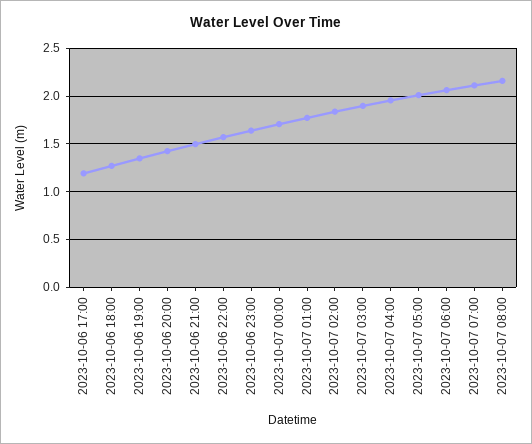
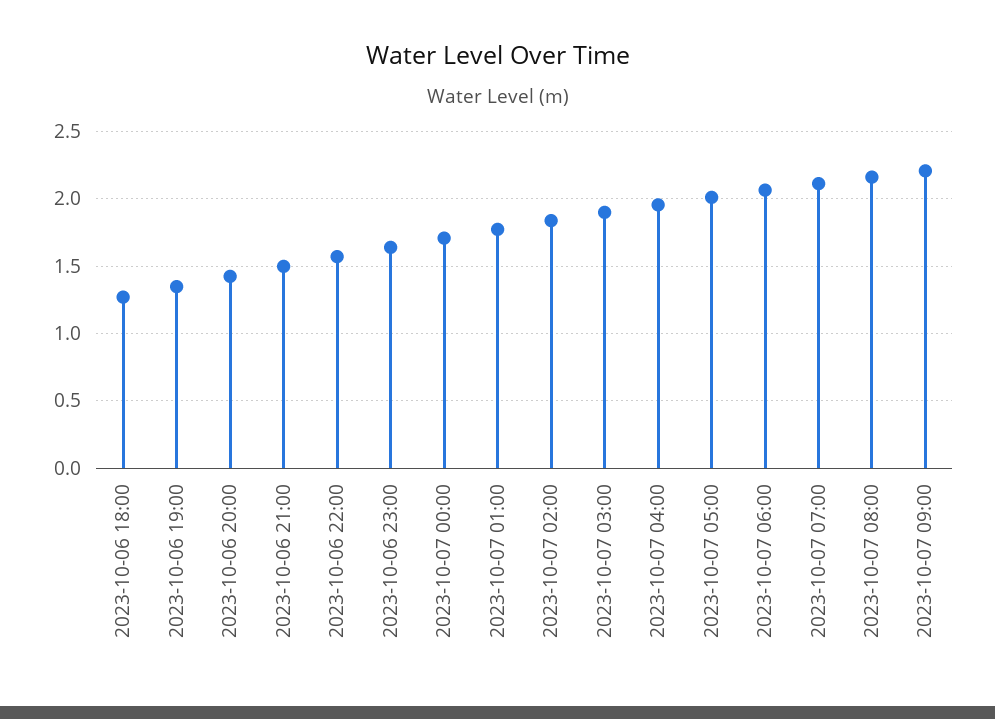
2023-10-06 17:00: 1.2 -> none
2023-10-07 09:00: none -> 2.2

